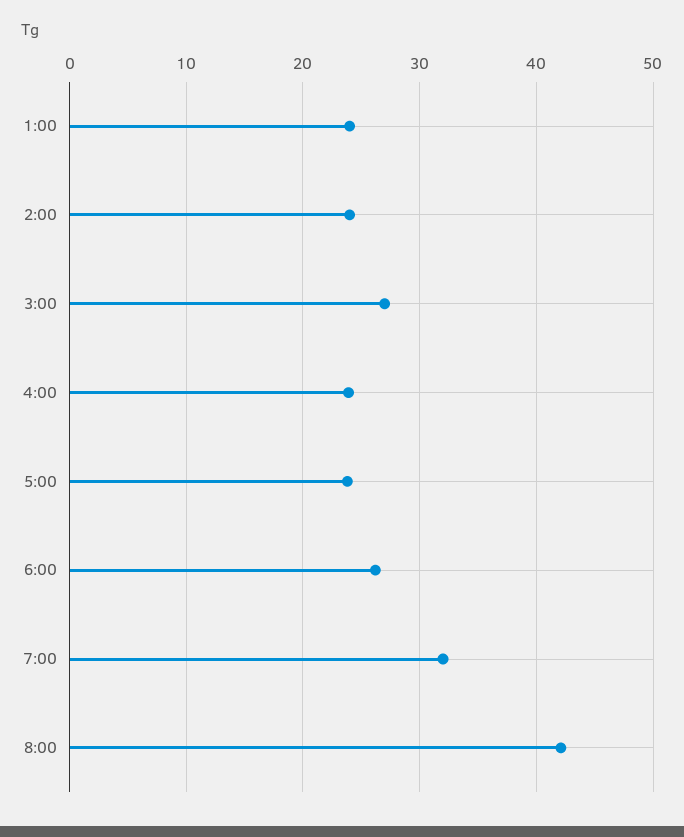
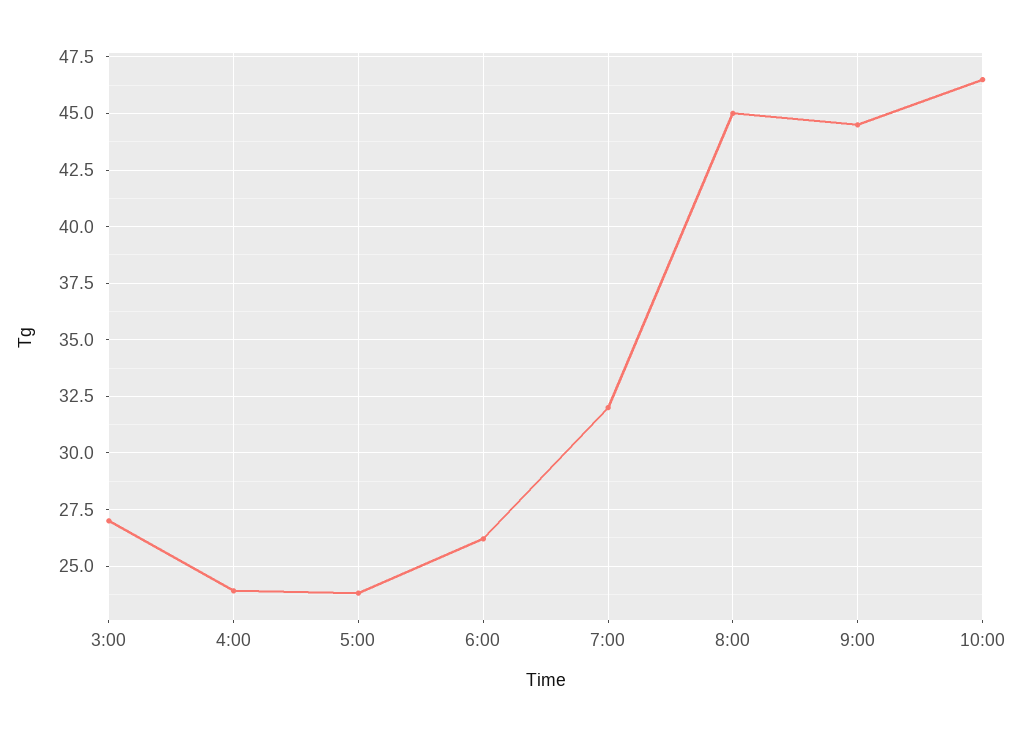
1:00: 24 -> none
2:00: 24 -> none
8:00: 42 -> 45
9:00: none -> 44.5
10:00: none -> 46.5

